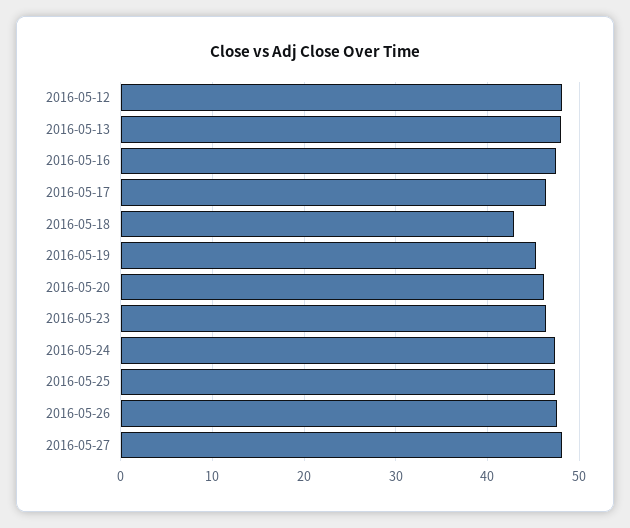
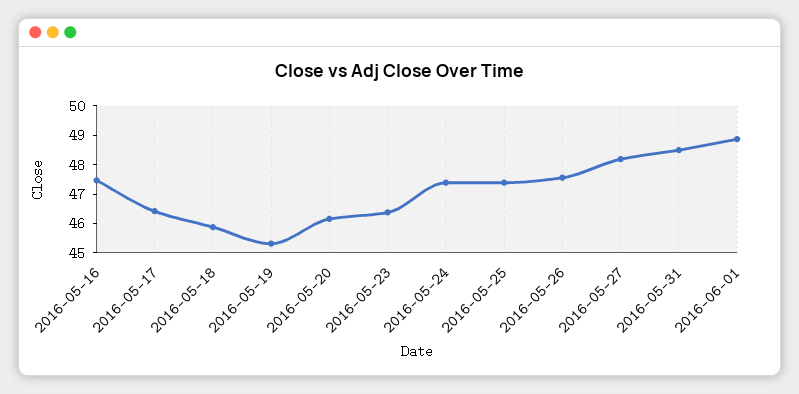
2016-05-12: 48 -> none
2016-05-13: 48 -> none
2016-05-18: 43 -> 46
2016-05-31: none -> 48.5
2016-06-01: none -> 49

